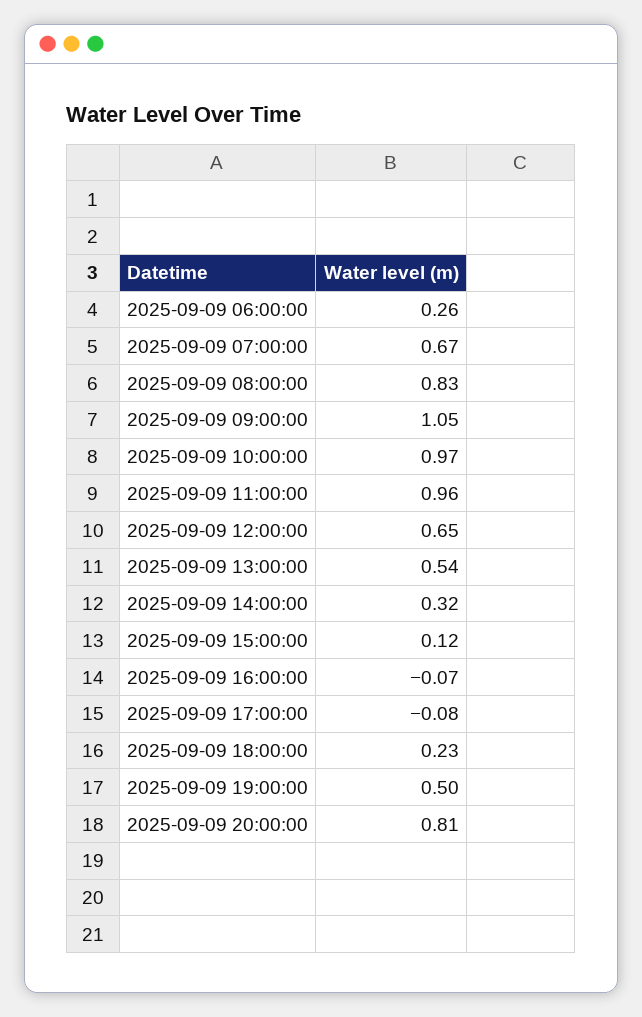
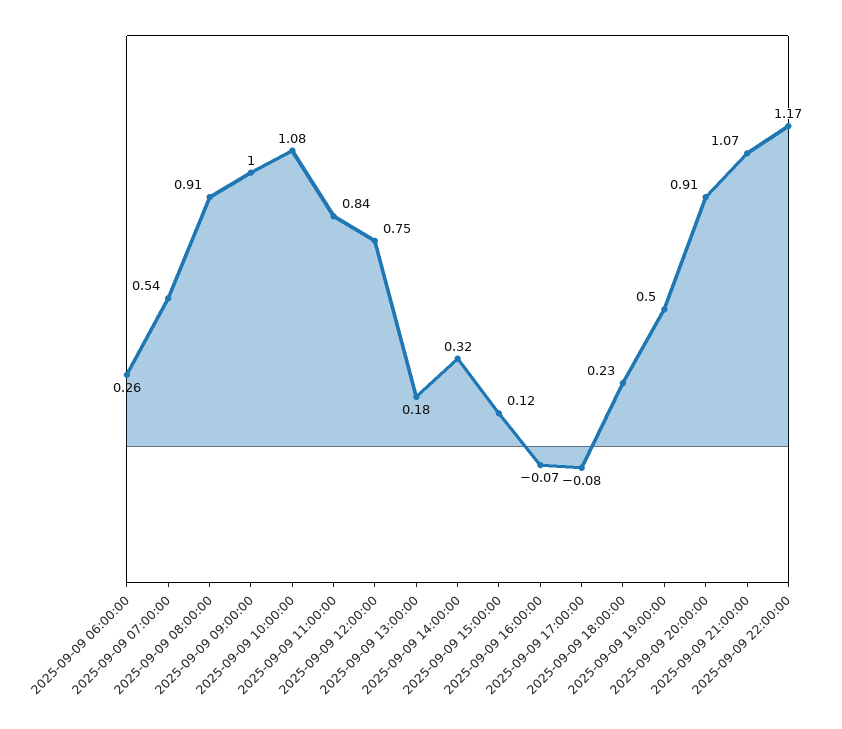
2025-09-09 07:00:00: 0.67 -> 0.54
2025-09-09 08:00:00: 0.83 -> 0.91
2025-09-09 09:00:00: 1.05 -> 1
2025-09-09 10:00:00: 0.97 -> 1.08
2025-09-09 11:00:00: 0.96 -> 0.84
2025-09-09 12:00:00: 0.65 -> 0.75
2025-09-09 13:00:00: 0.54 -> 0.18
2025-09-09 20:00:00: 0.81 -> 0.91
2025-09-09 21:00:00: none -> 1.07
2025-09-09 22:00:00: none -> 1.17

